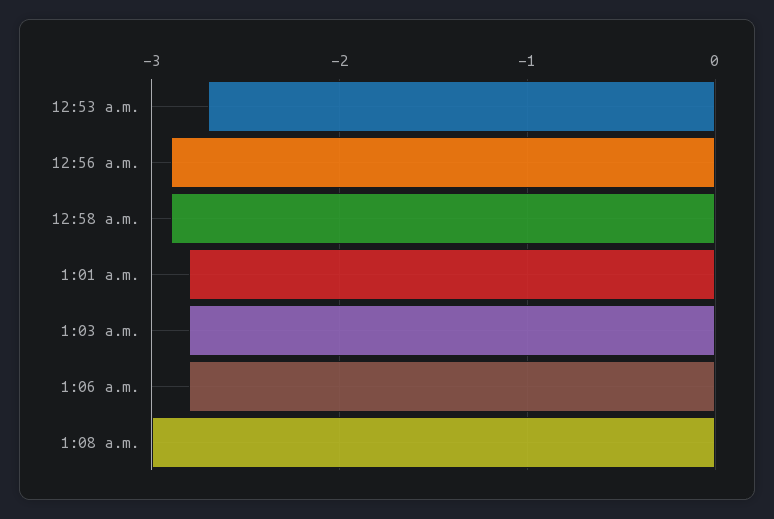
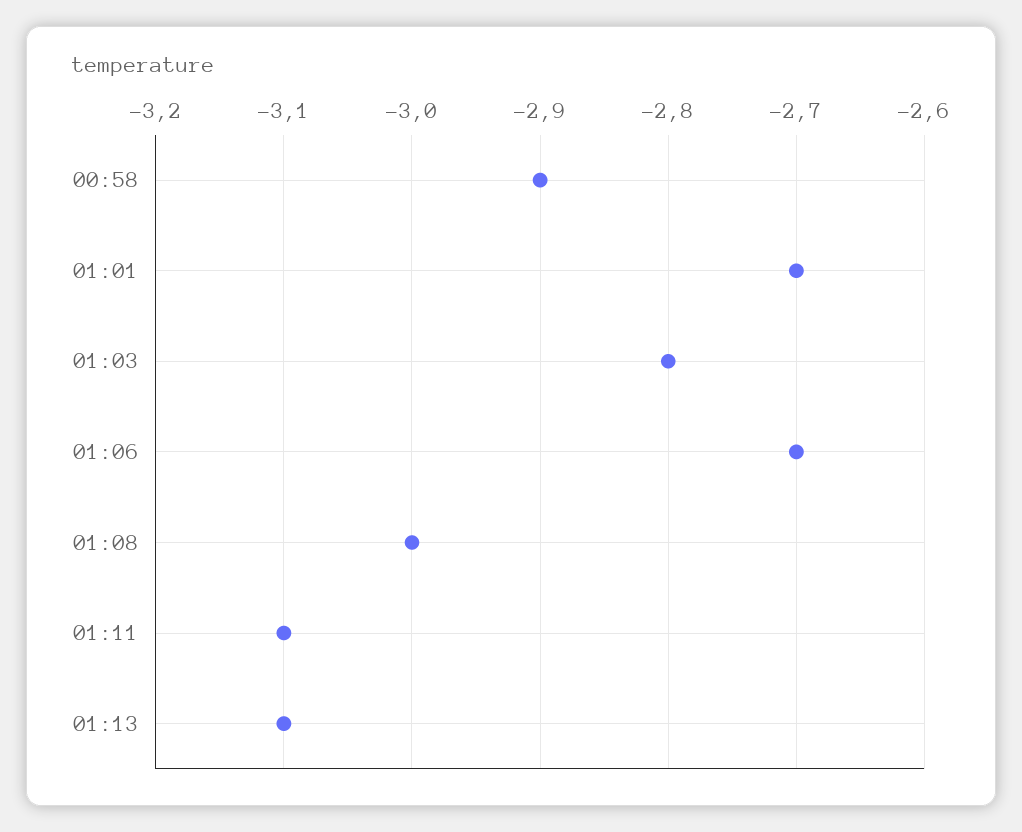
12:53 a.m.: -2.7 -> none
12:56 a.m.: -2.9 -> none
1:01 a.m.: -2.8 -> -2.7
1:06 a.m.: -2.8 -> -2.7
01:11: none -> -3.1
01:13: none -> -3.1

